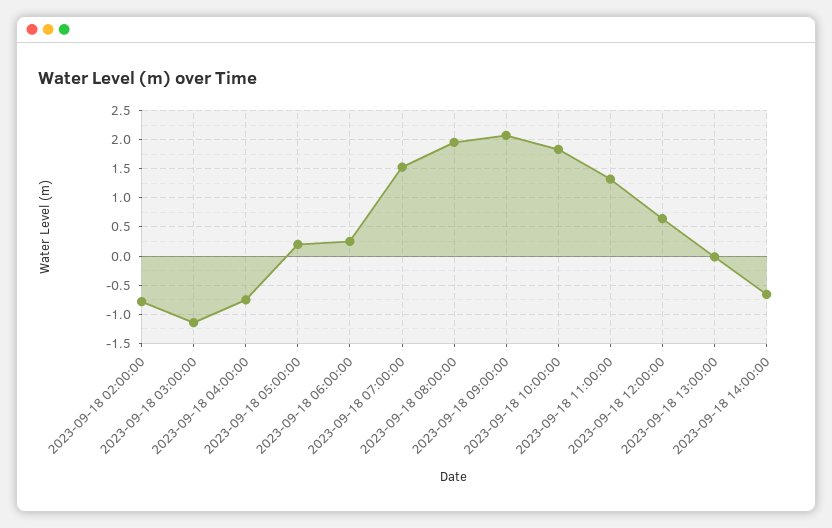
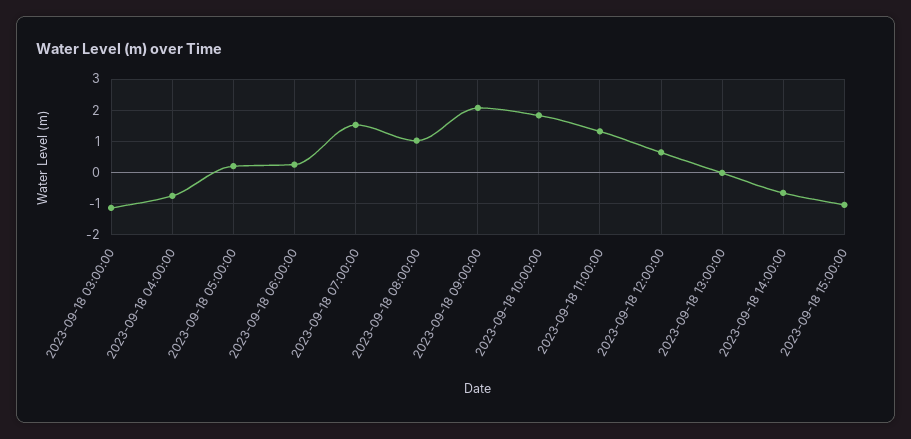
2023-09-18 02:00:00: -0.75 -> none
2023-09-18 08:00:00: 2 -> 1
2023-09-18 15:00:00: none -> -1

